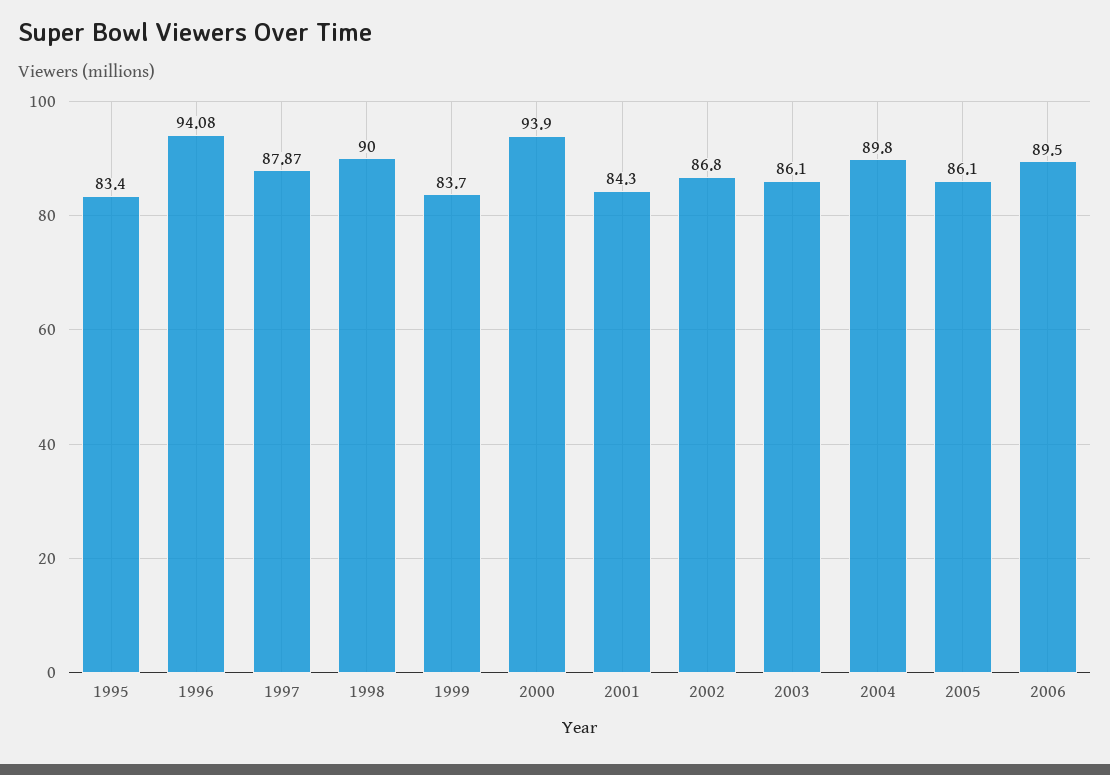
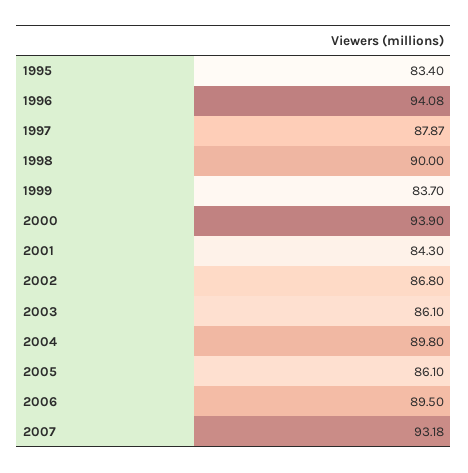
2007: none -> 93.18

